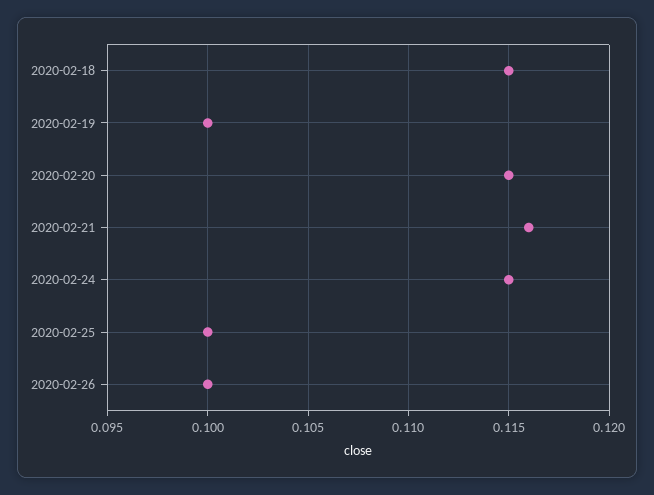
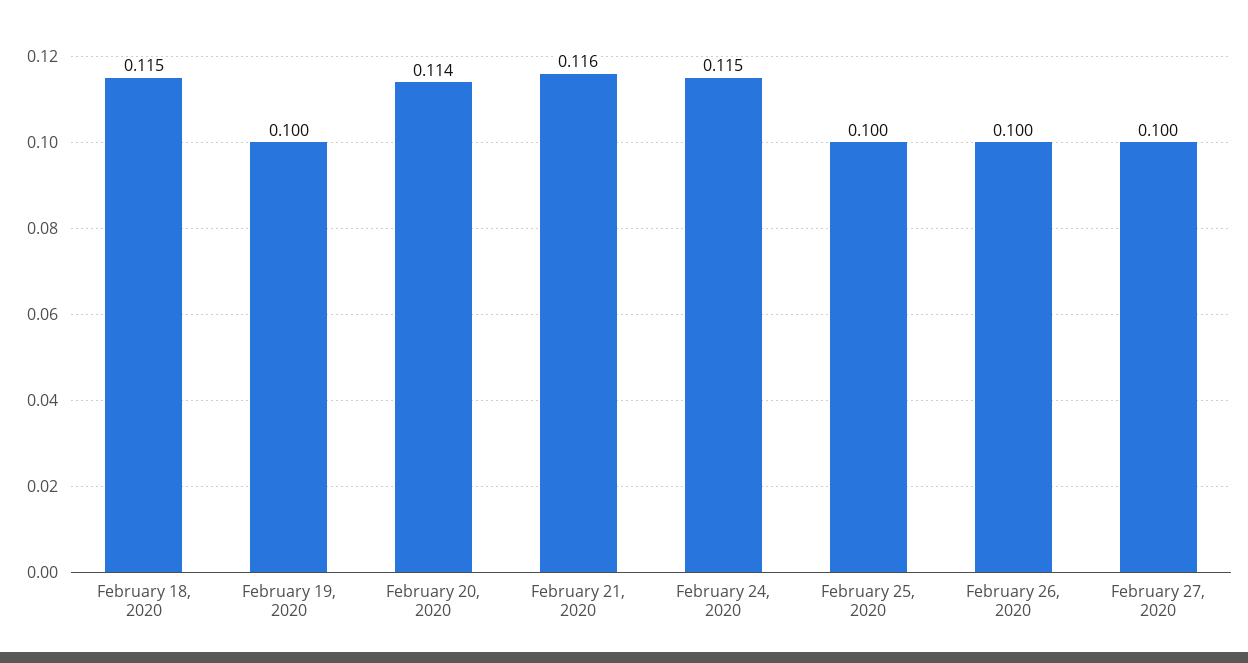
2020-02-20: 0.115 -> 0.114
February 27, 2020: none -> 0.1

